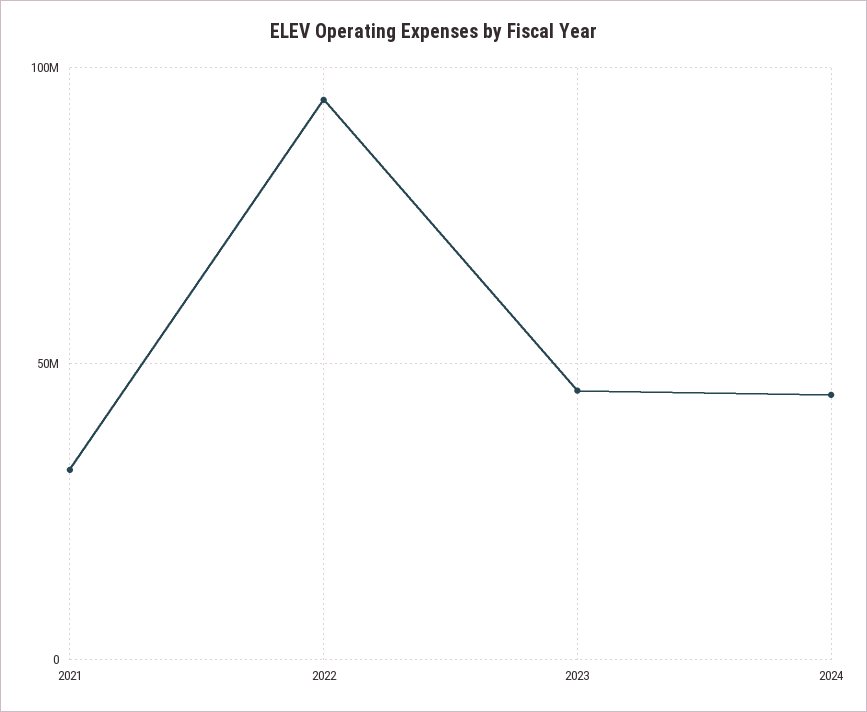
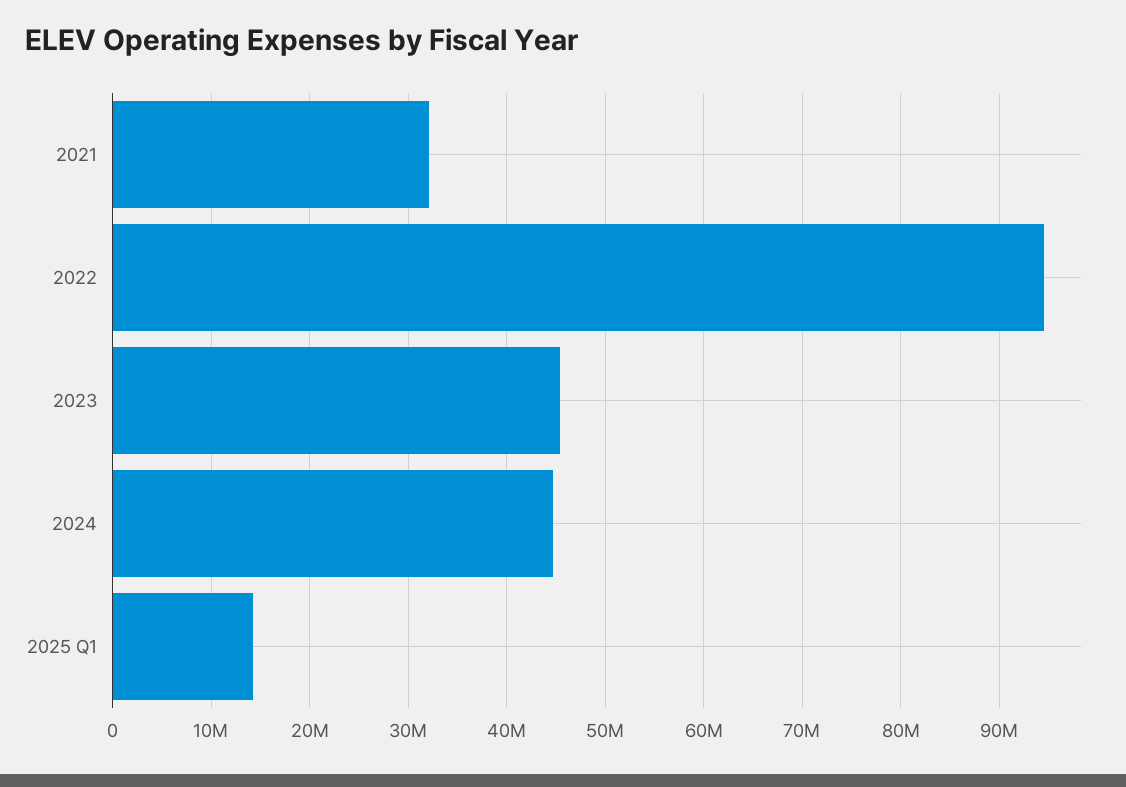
2025 Q1: none -> 14000000

